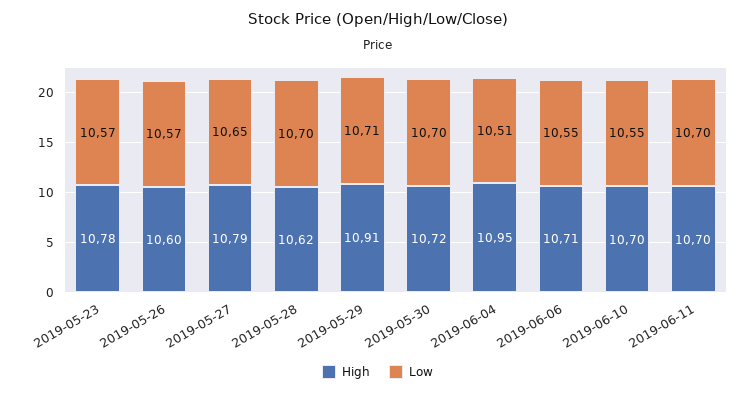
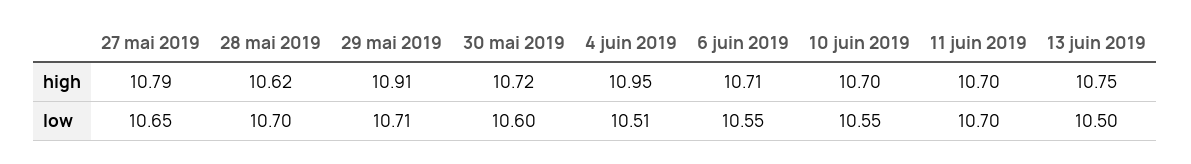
High, 2019-05-23: 10.78 -> none
Low, 2019-05-23: 10.57 -> none
High, 2019-05-26: 10.6 -> none
Low, 2019-05-26: 10.57 -> none
Low, 2019-05-30: 10.7 -> 10.6
High, 13 juin 2019: none -> 10.75
Low, 13 juin 2019: none -> 10.5

